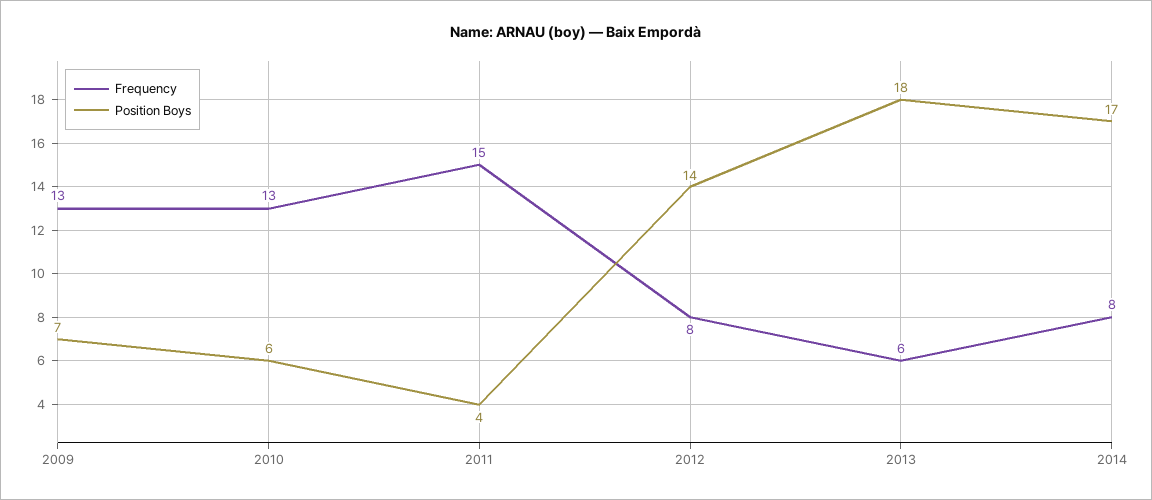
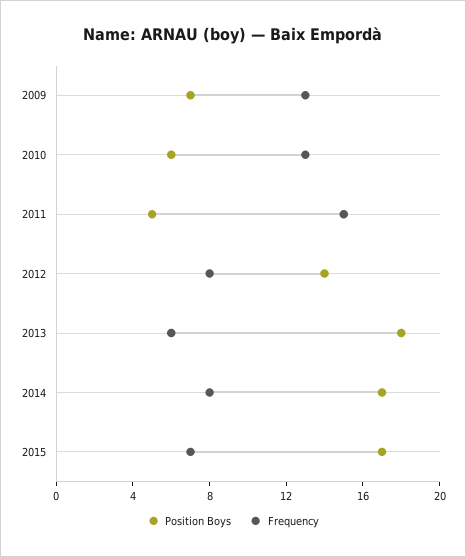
Position Boys, 2011: 4 -> 5
Position Boys, 2015: none -> 17
Frequency, 2015: none -> 7

